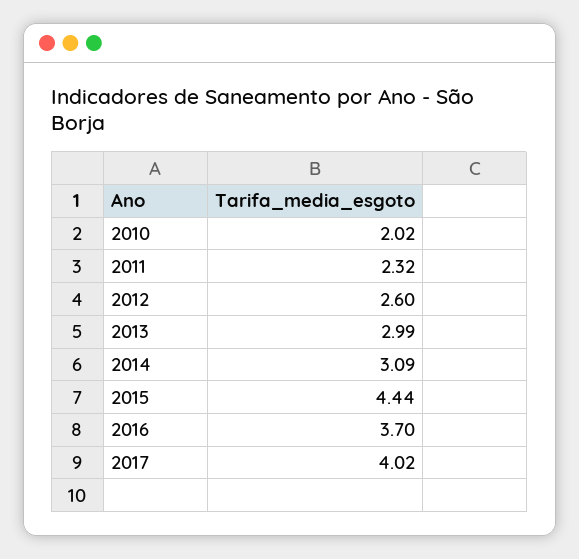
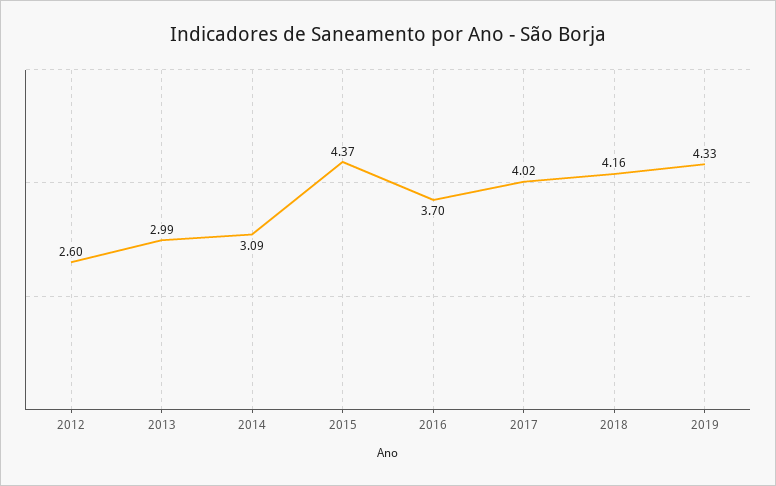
2010: 2.02 -> none
2011: 2.32 -> none
2015: 4.44 -> 4.37
2018: none -> 4.16
2019: none -> 4.33

